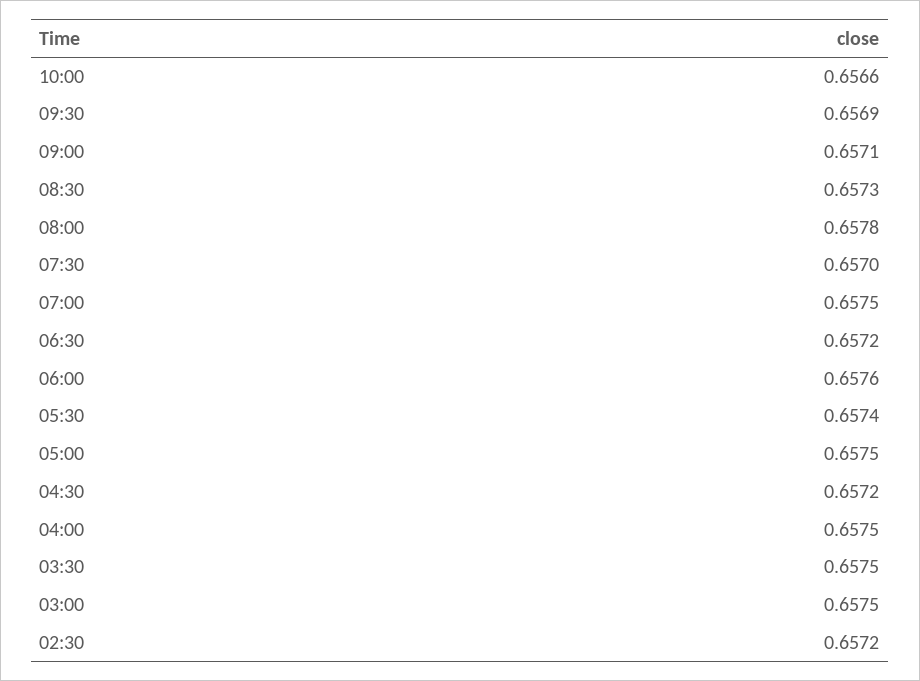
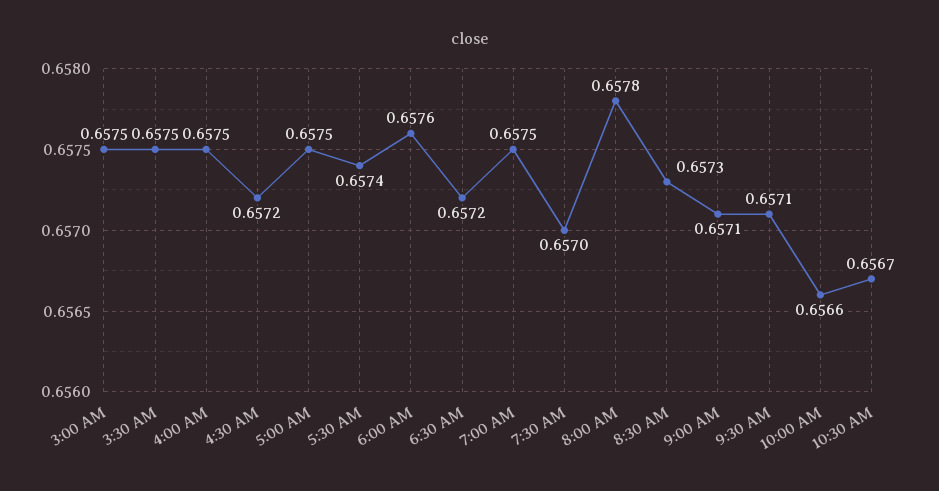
09:30: 0.6569 -> 0.6571
02:30: 0.6572 -> none
10:30 AM: none -> 0.6567

